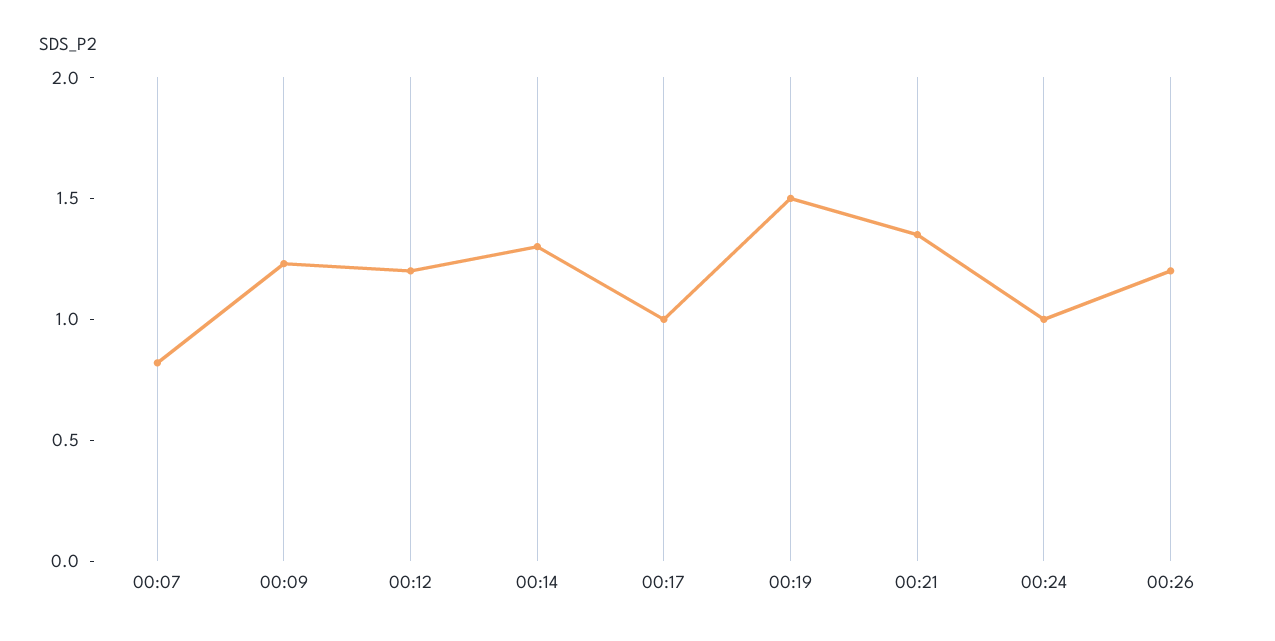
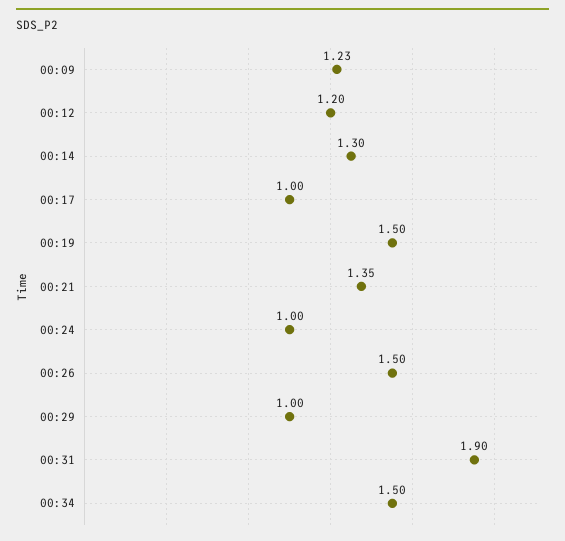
00:07: 0.8 -> none
00:26: 1.2 -> 1.5
00:29: none -> 1
00:31: none -> 1.9
00:34: none -> 1.5

